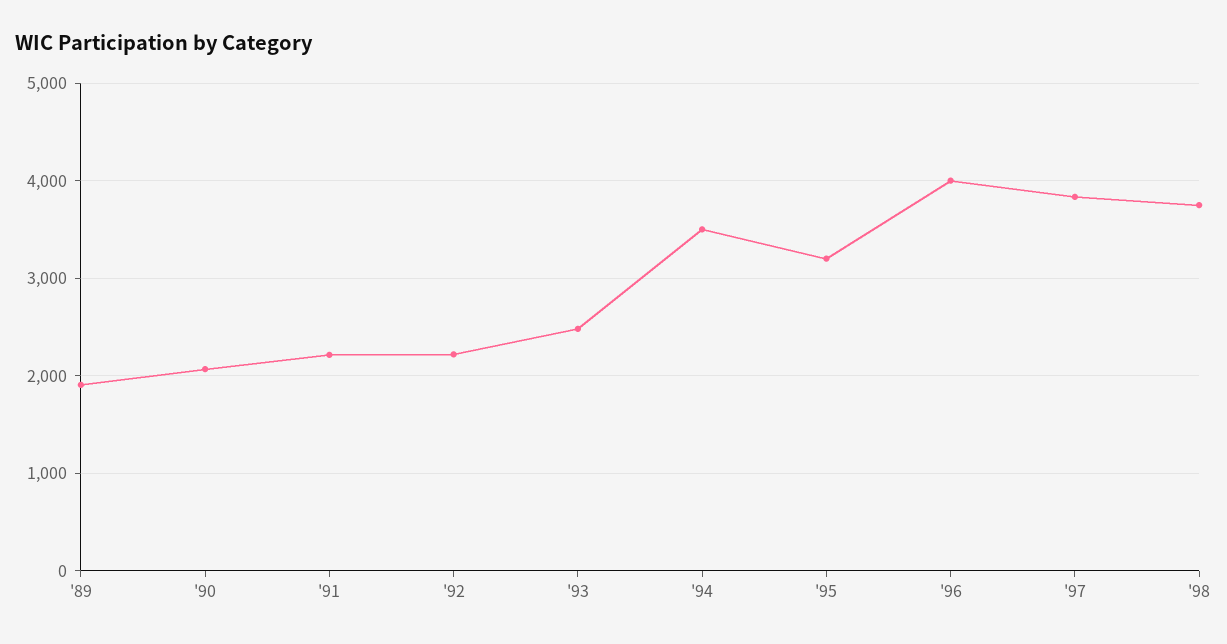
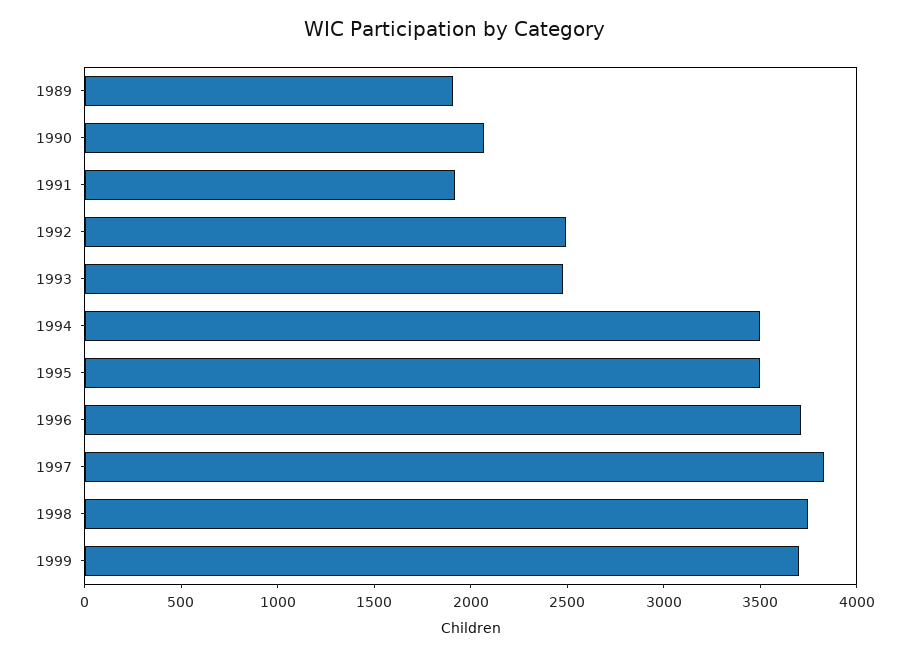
'91: 2200 -> 1900
'92: 2200 -> 2500
'95: 3200 -> 3500
'96: 4000 -> 3700
1999: none -> 3700

